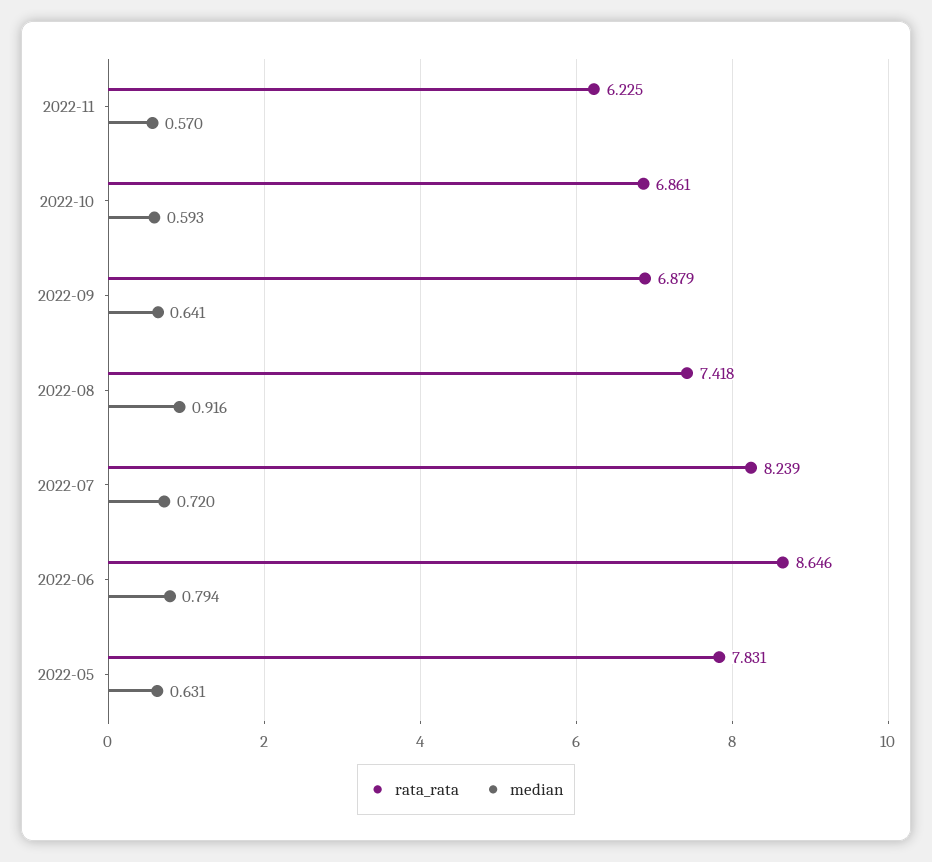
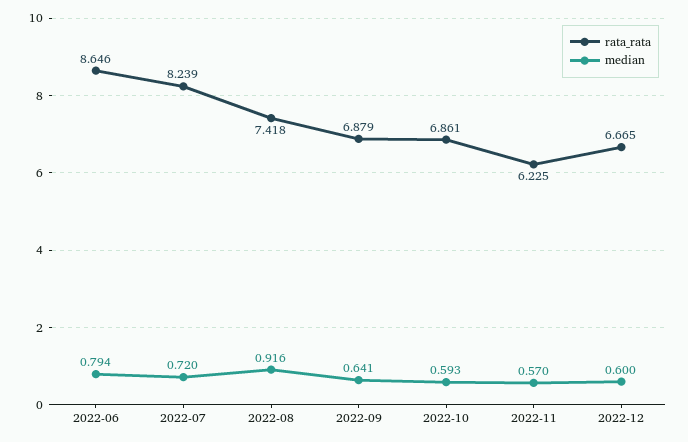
rata_rata, 2022-05: 7.831 -> none
median, 2022-05: 0.631 -> none
rata_rata, 2022-12: none -> 6.665
median, 2022-12: none -> 0.6

